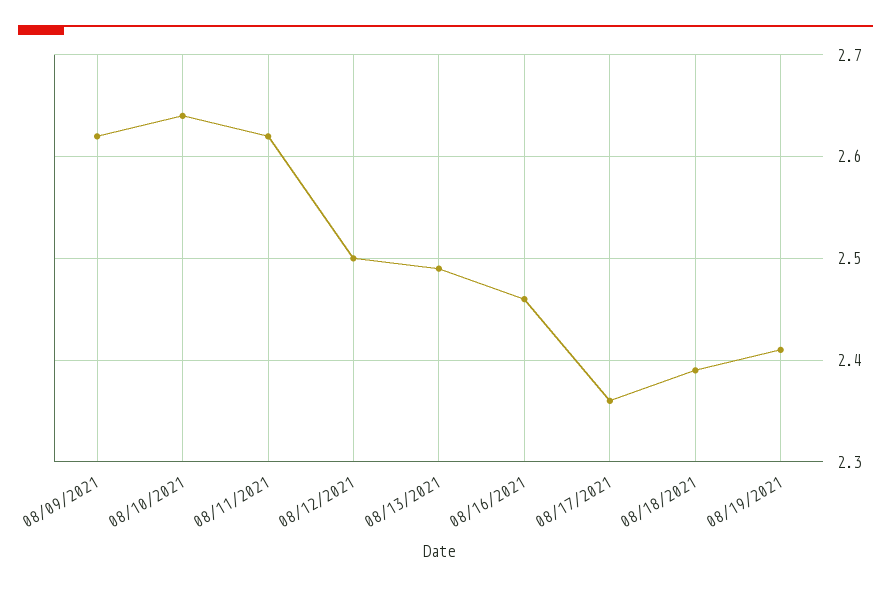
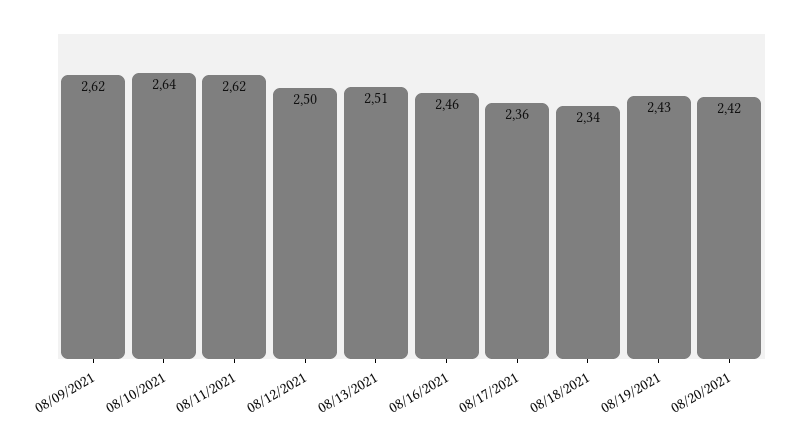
08/13/2021: 2.49 -> 2.51
08/18/2021: 2.39 -> 2.34
08/19/2021: 2.41 -> 2.43
08/20/2021: none -> 2.42

